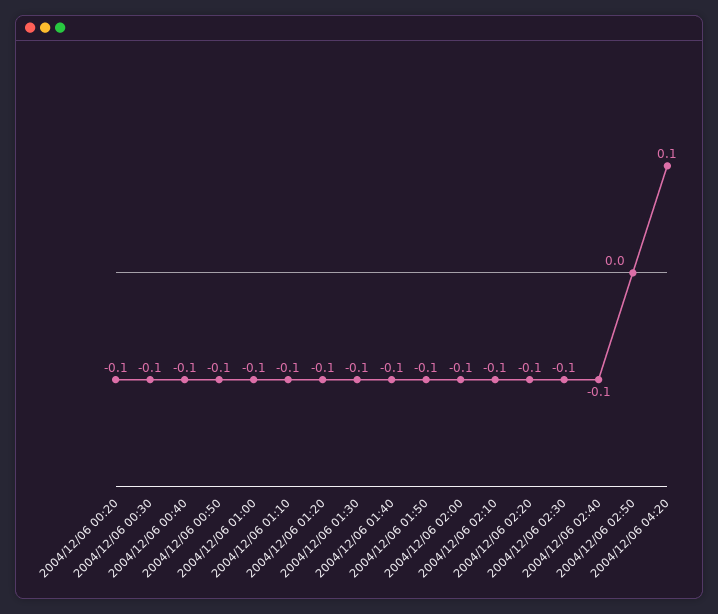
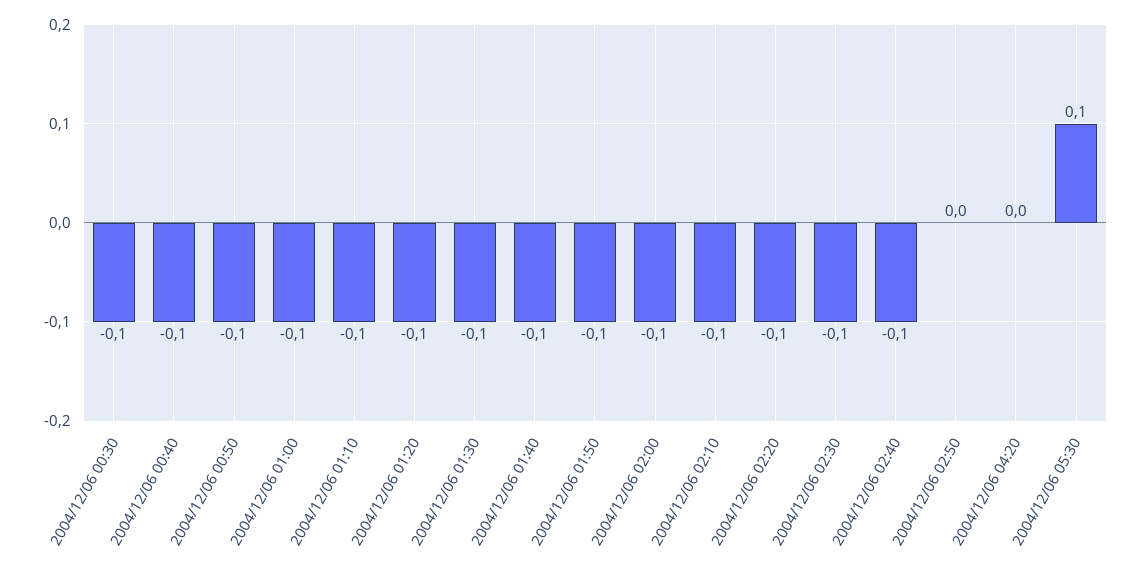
2004/12/06 00:20: -0.1 -> none
2004/12/06 04:20: 0.1 -> 0
2004/12/06 05:30: none -> 0.1

